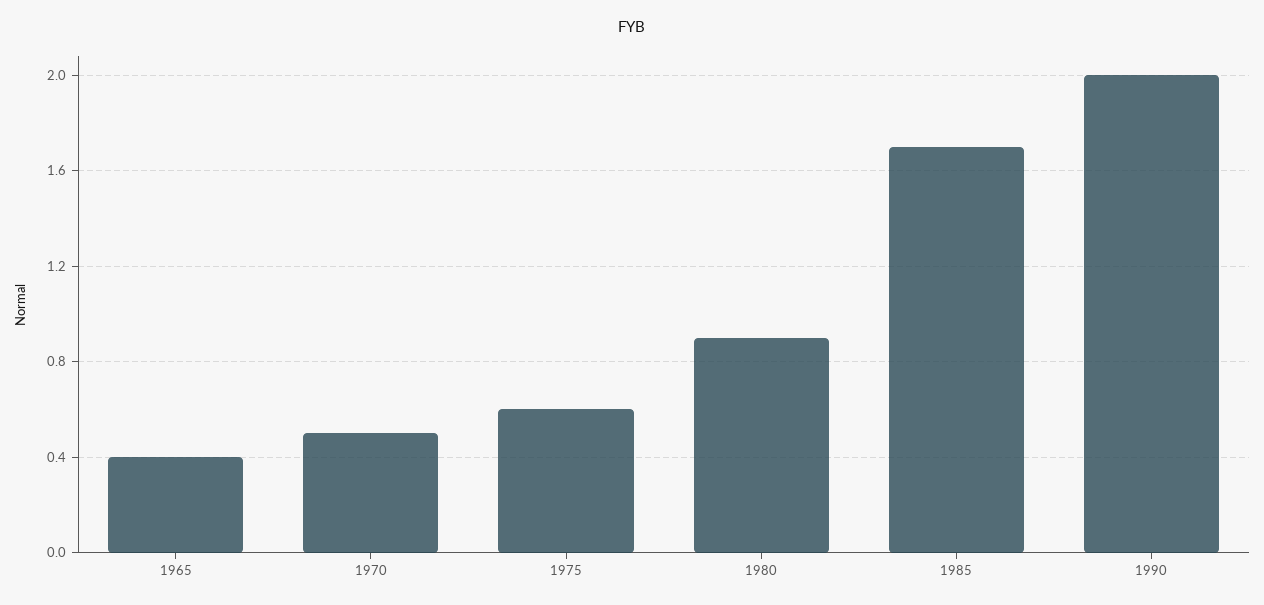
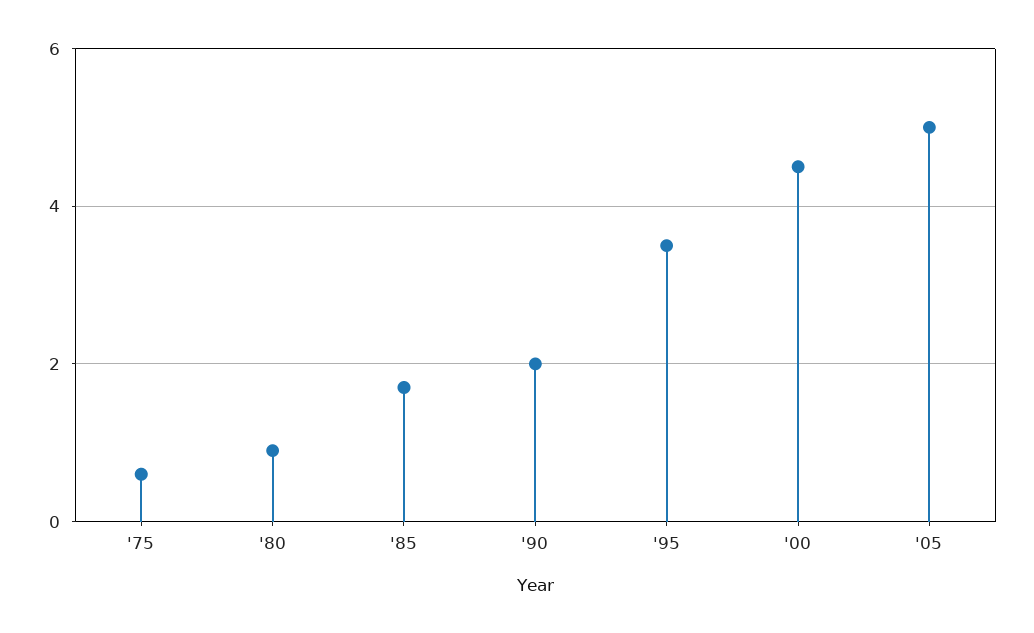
1965: 0.4 -> none
1970: 0.5 -> none
'95: none -> 3.5
'00: none -> 4.5
'05: none -> 5

